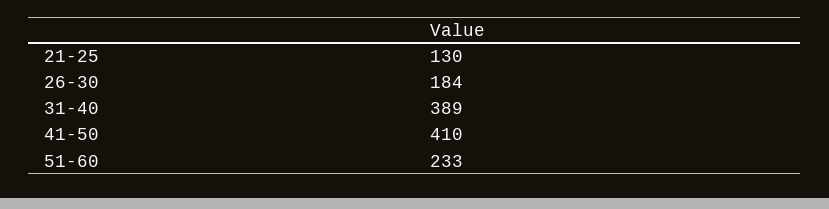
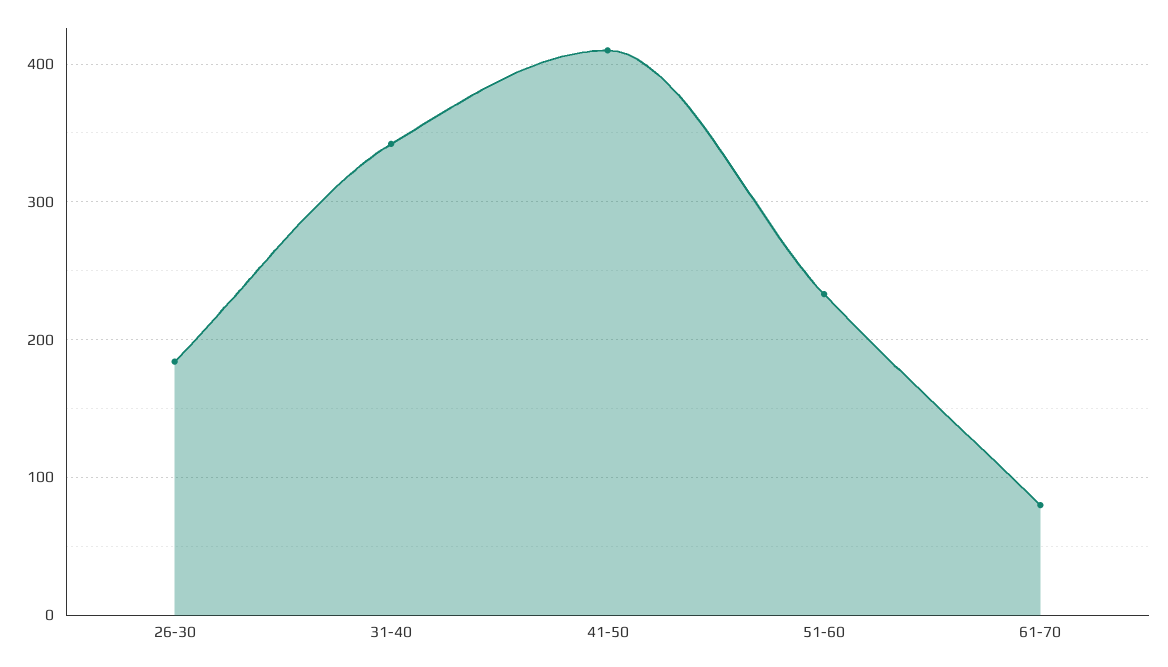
21-25: 130 -> none
31-40: 389 -> 340
61-70: none -> 80

